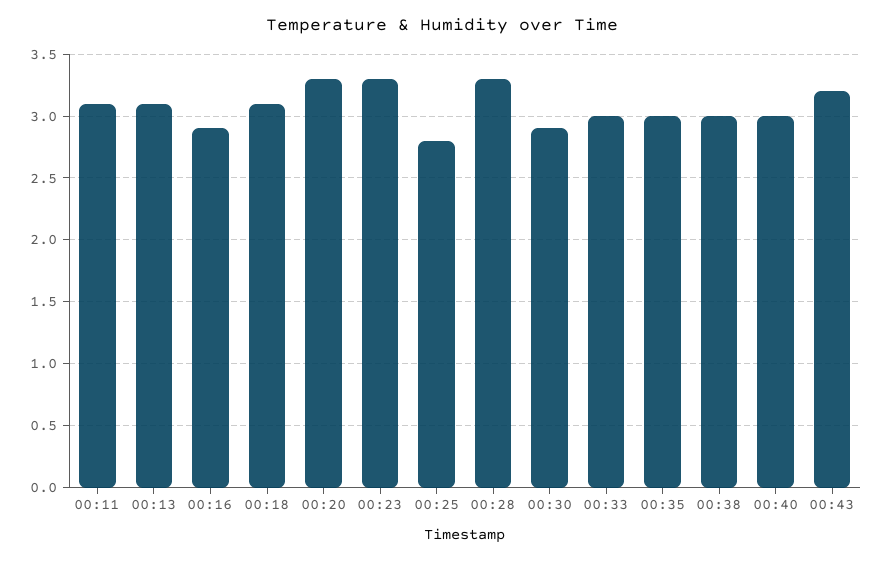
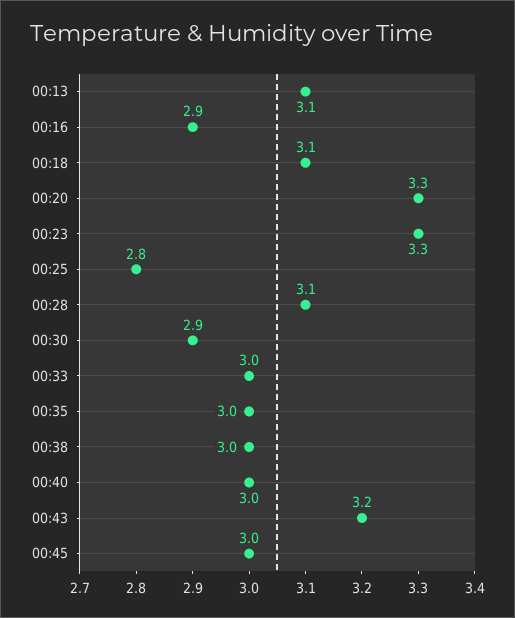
00:11: 3.1 -> none
00:28: 3.3 -> 3.1
00:45: none -> 3

